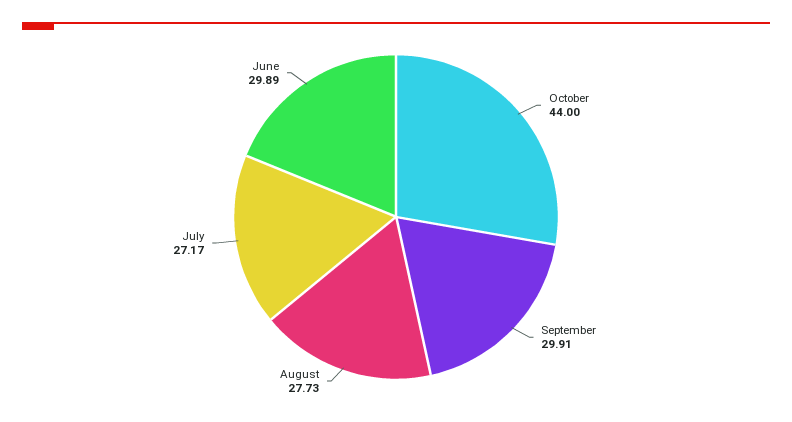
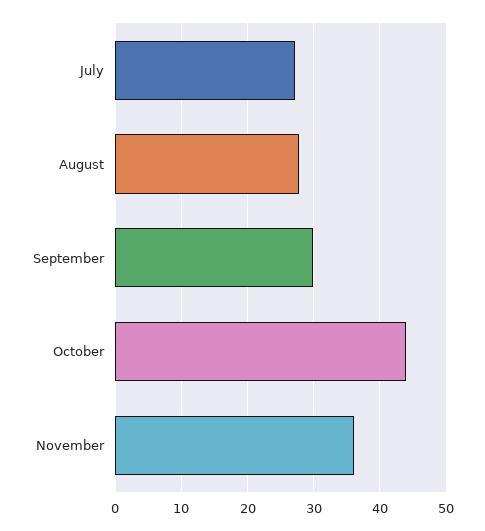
June: 29.89 -> none
November: none -> 36

